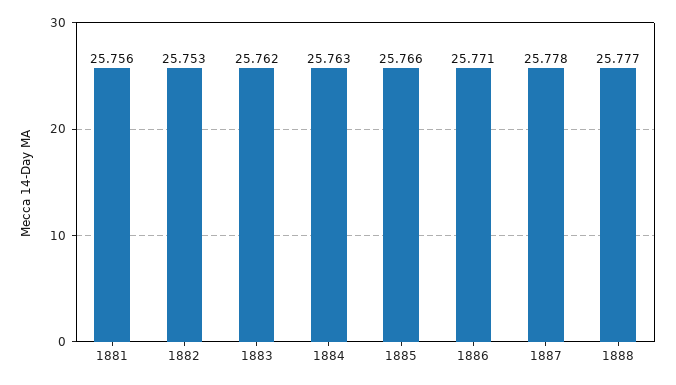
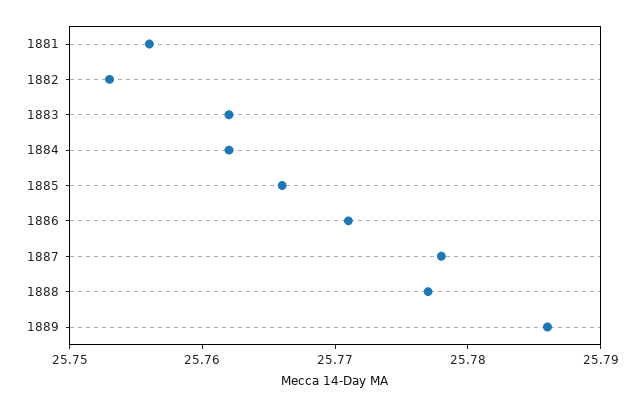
1884: 25.763 -> 25.762
1889: none -> 25.786

